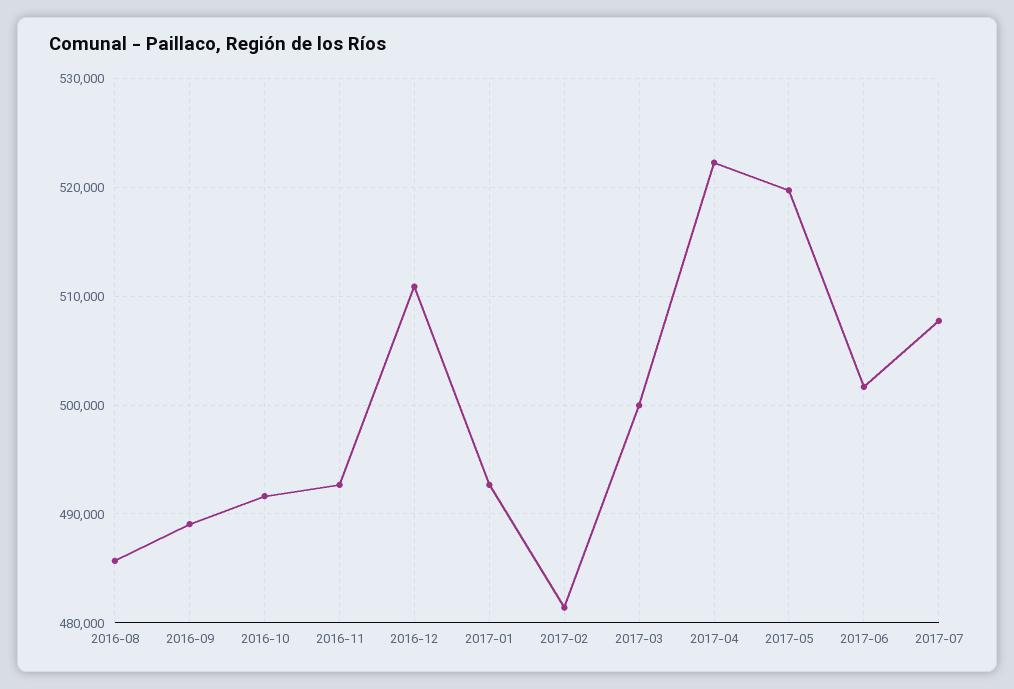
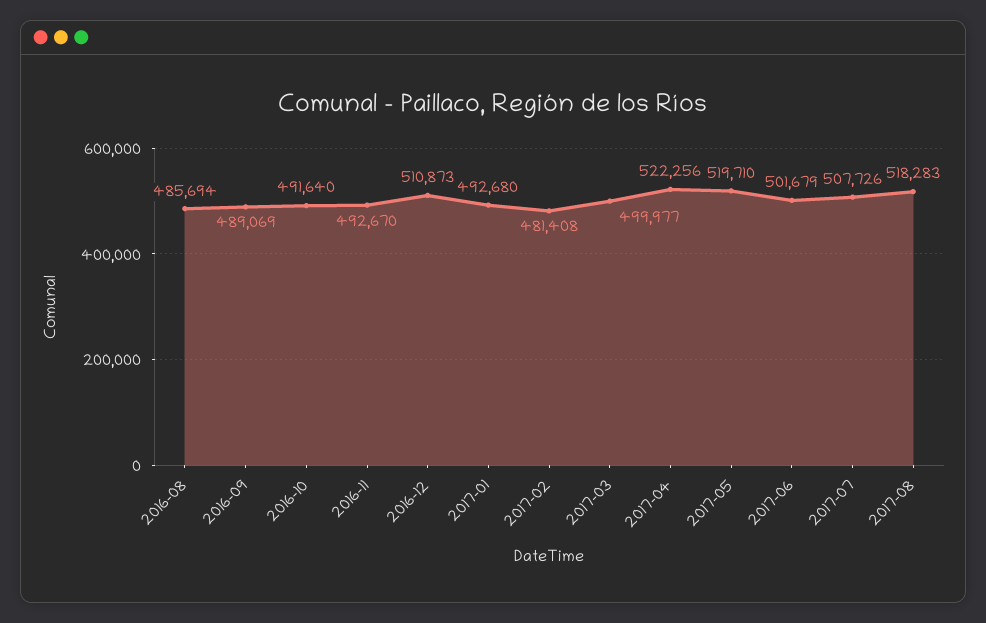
2017-08: none -> 518283

